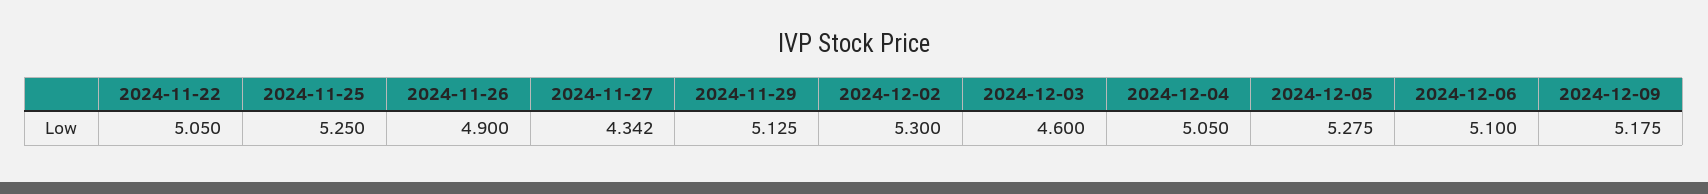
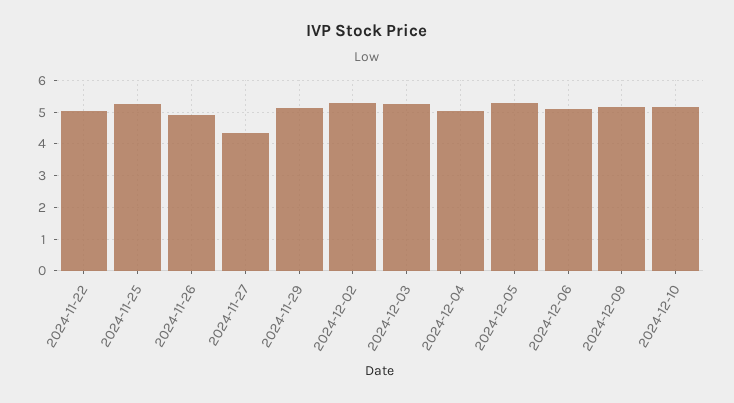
2024-12-03: 4.6 -> 5.2
2024-12-10: none -> 5.2

